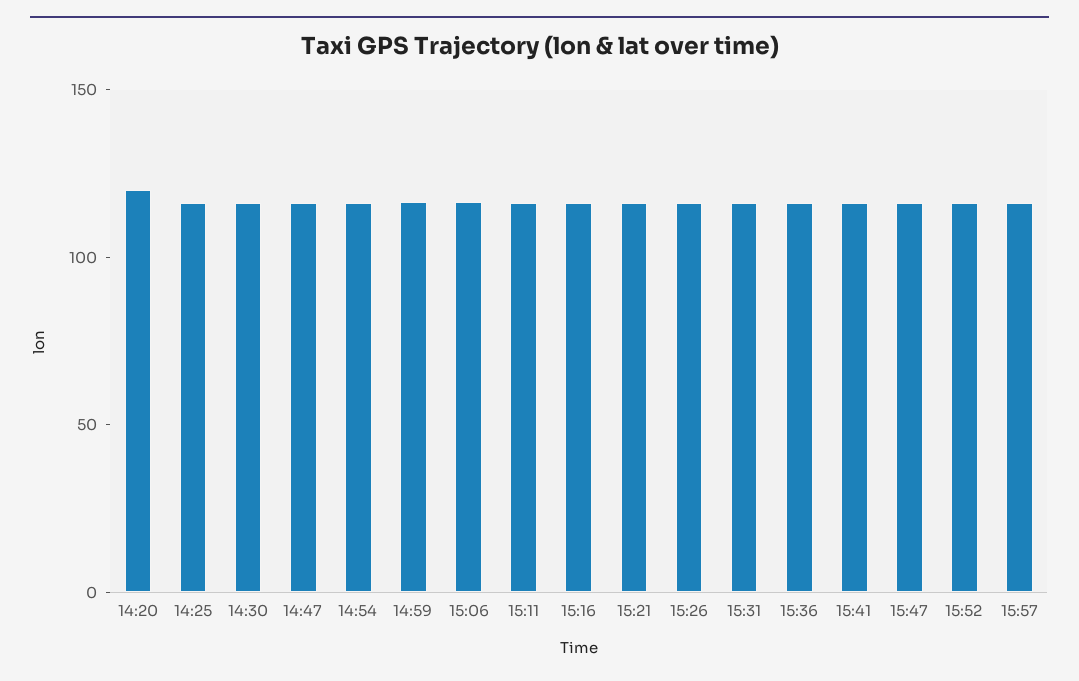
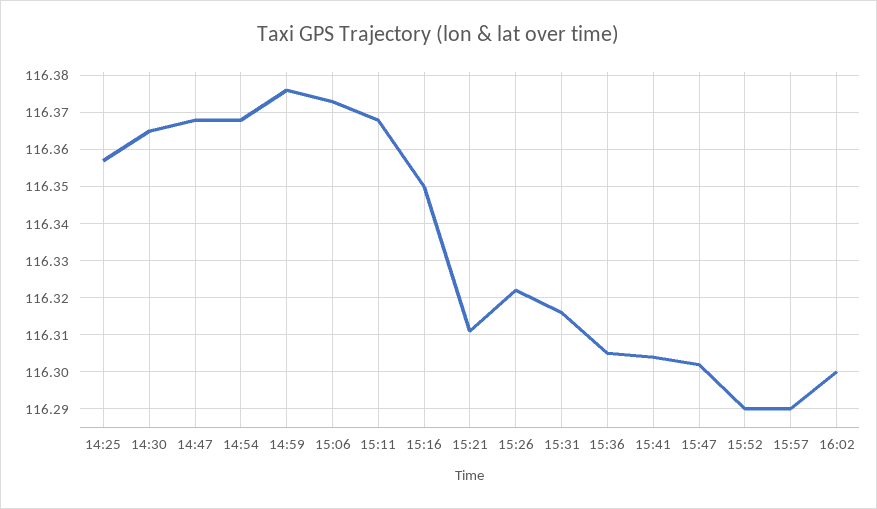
14:20: 120 -> none
16:02: none -> 116.3

